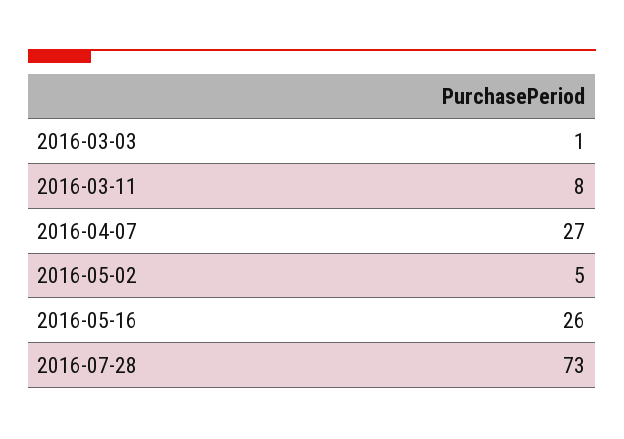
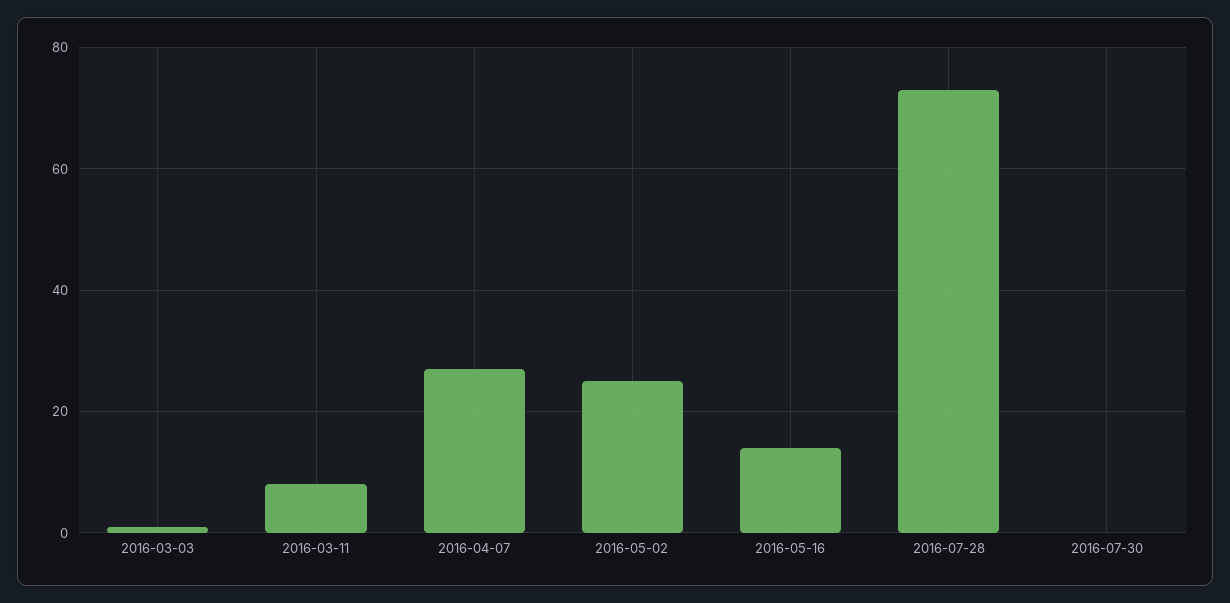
2016-05-02: 5 -> 25
2016-05-16: 26 -> 15
2016-07-30: none -> 0

